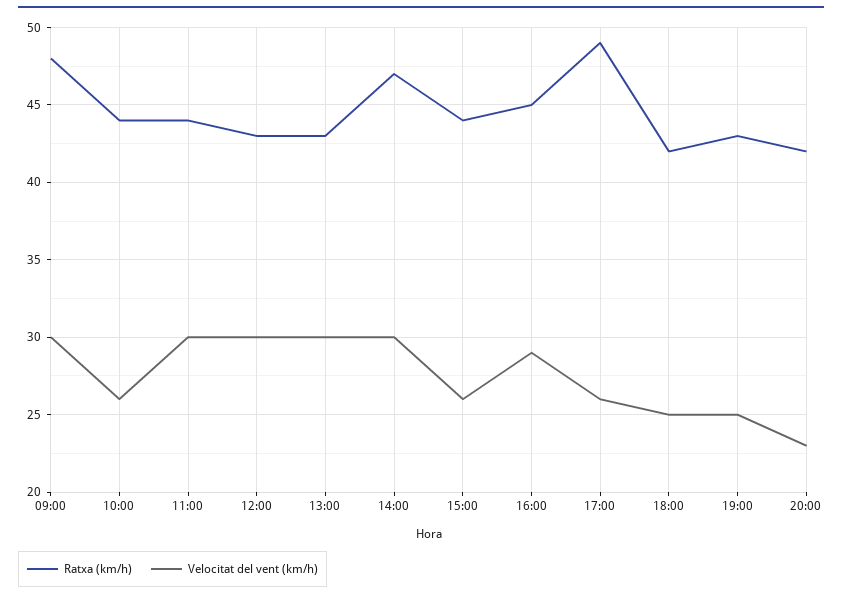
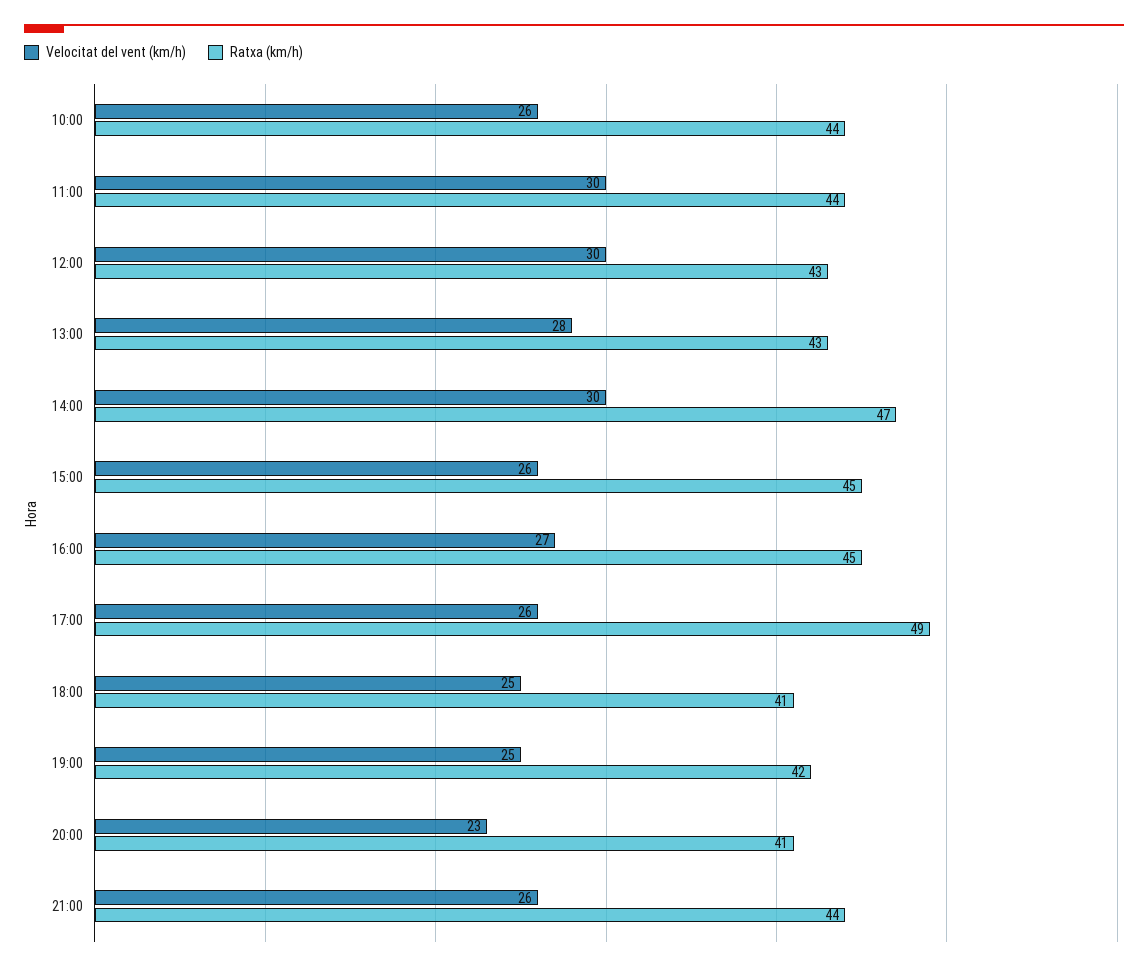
Ratxa (km/h), 09:00: 48 -> none
Velocitat del vent (km/h), 09:00: 30 -> none
Velocitat del vent (km/h), 13:00: 30 -> 28
Ratxa (km/h), 15:00: 44 -> 45
Velocitat del vent (km/h), 16:00: 29 -> 27
Ratxa (km/h), 18:00: 42 -> 41
Ratxa (km/h), 19:00: 43 -> 42
Ratxa (km/h), 20:00: 42 -> 41
Velocitat del vent (km/h), 21:00: none -> 26
Ratxa (km/h), 21:00: none -> 44

